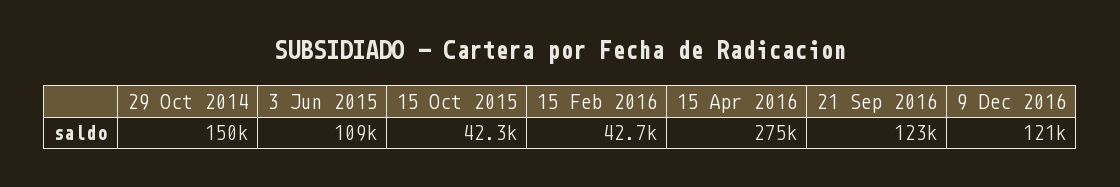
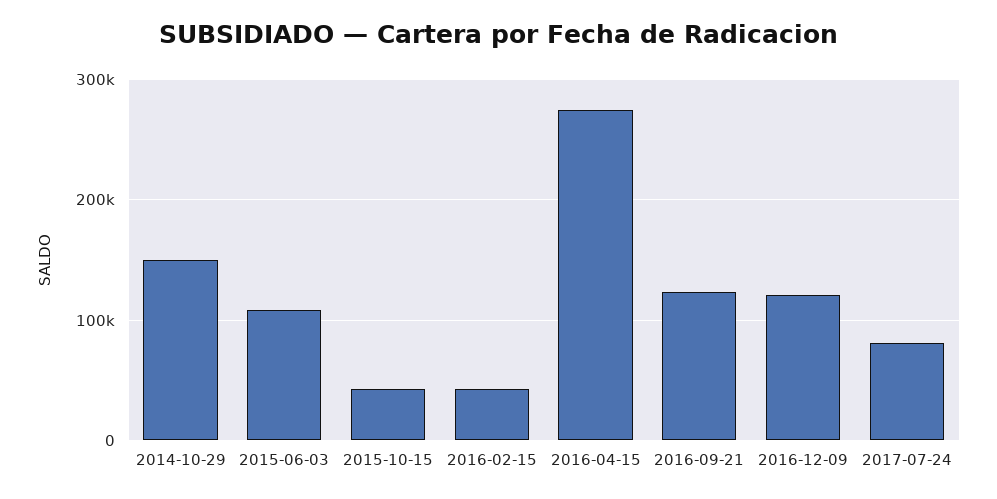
2017-07-24: none -> 80000

